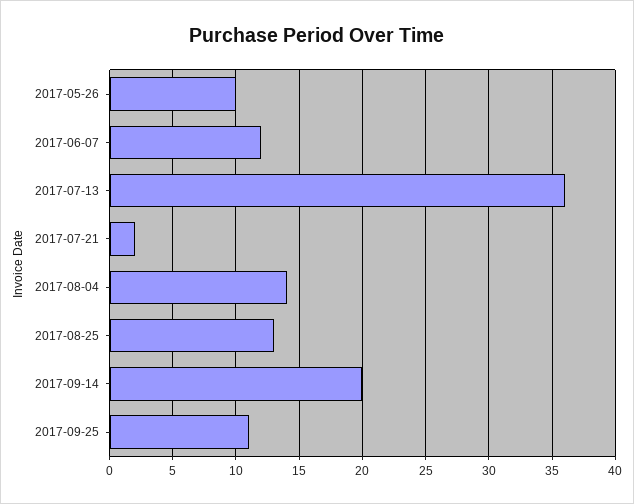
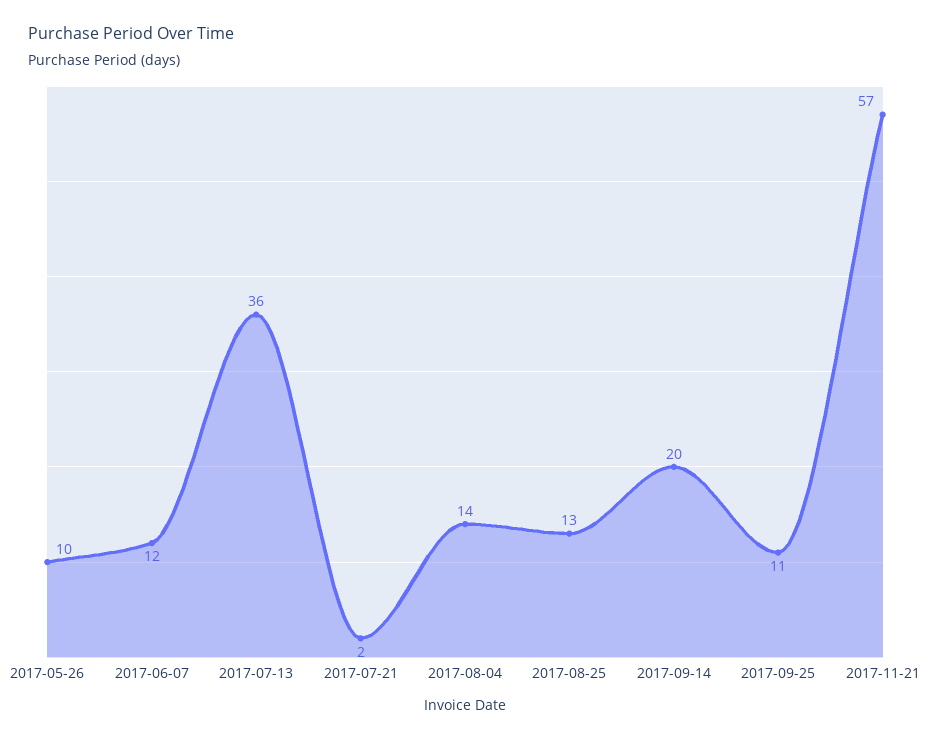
2017-11-21: none -> 57

